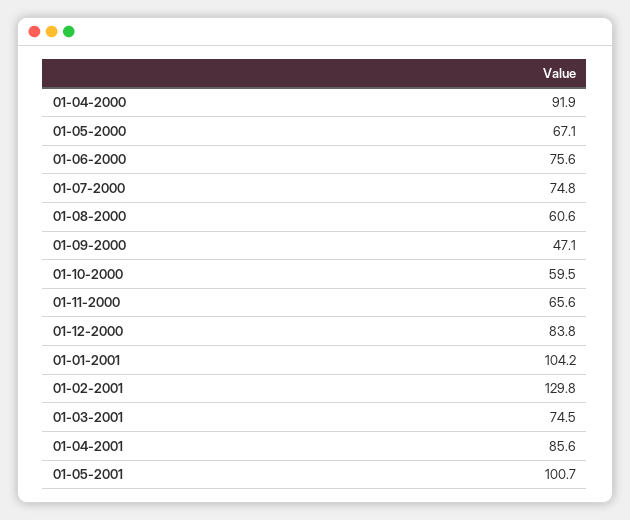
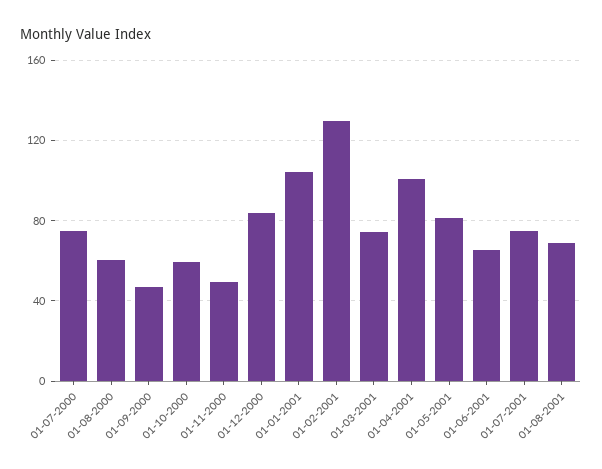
01-04-2000: 91.9 -> none
01-05-2000: 67.1 -> none
01-06-2000: 75.6 -> none
01-11-2000: 65.6 -> 50
01-04-2001: 85.6 -> 100
01-05-2001: 100.7 -> 80
01-06-2001: none -> 65
01-07-2001: none -> 75
01-08-2001: none -> 70

